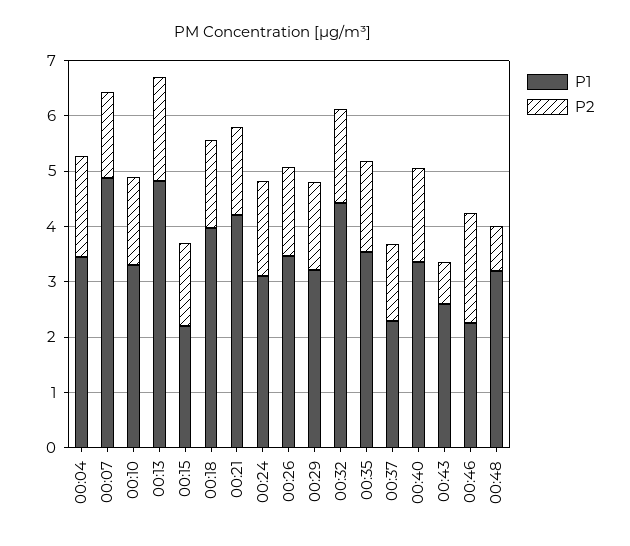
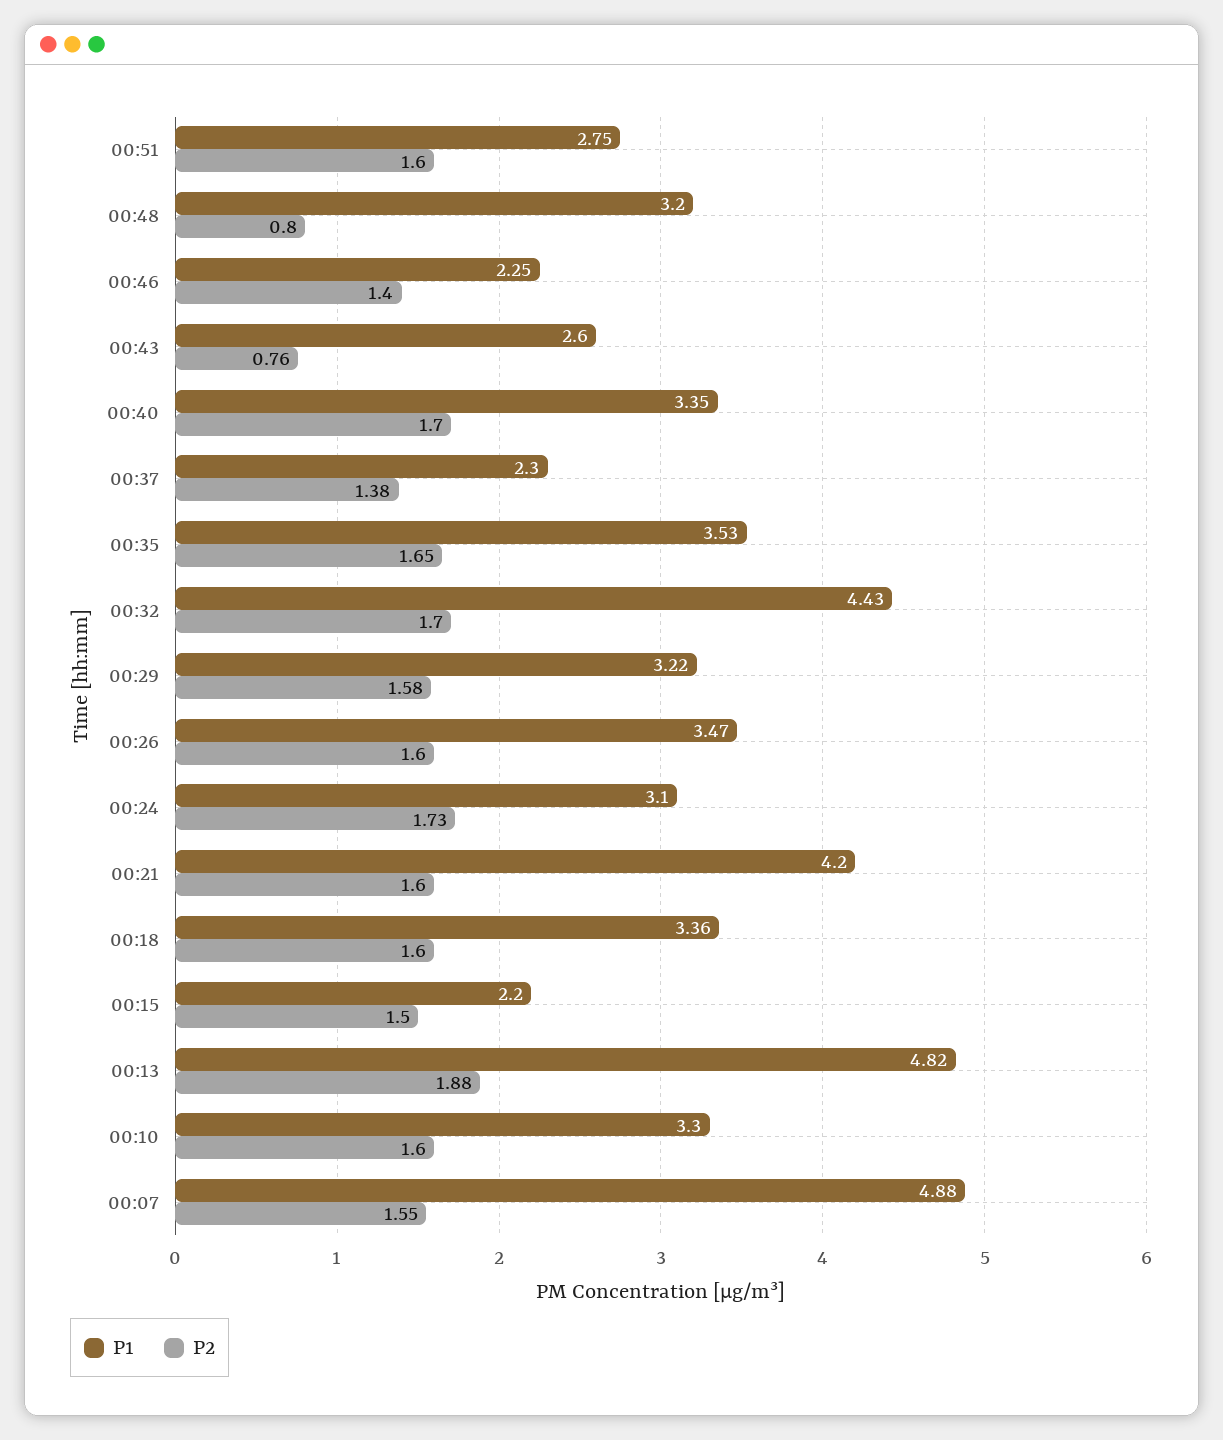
P1, 00:04: 3.4 -> none
P2, 00:04: 1.8 -> none
P1, 00:18: 4 -> 3.36
P2, 00:46: 2 -> 1.4
P1, 00:51: none -> 2.75
P2, 00:51: none -> 1.6

